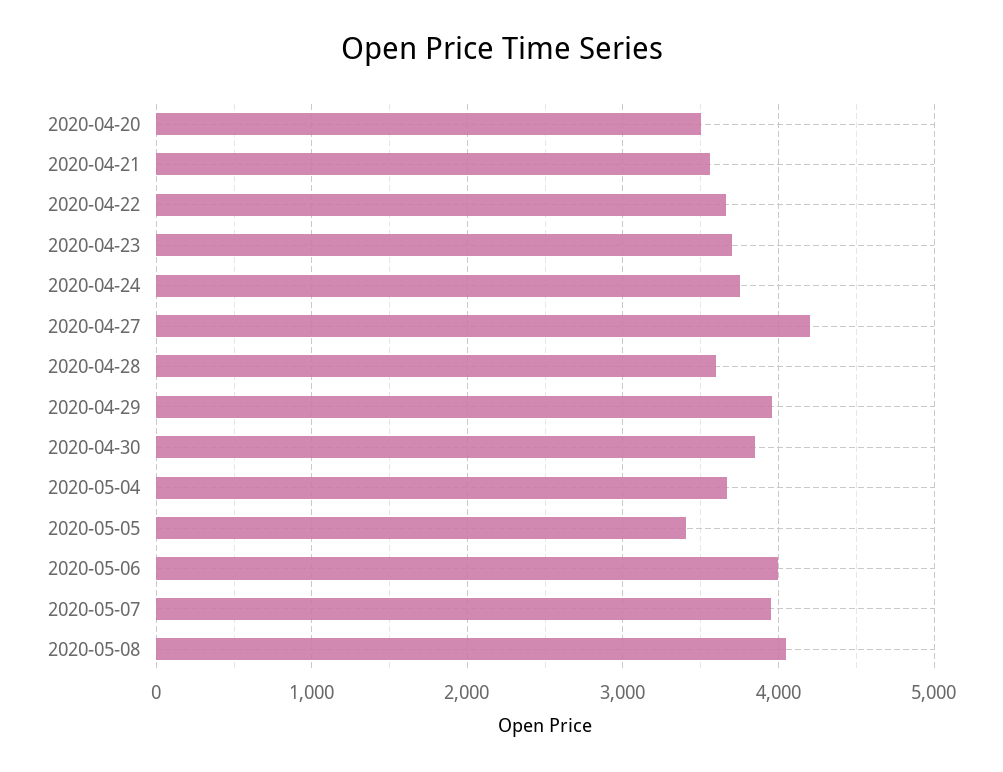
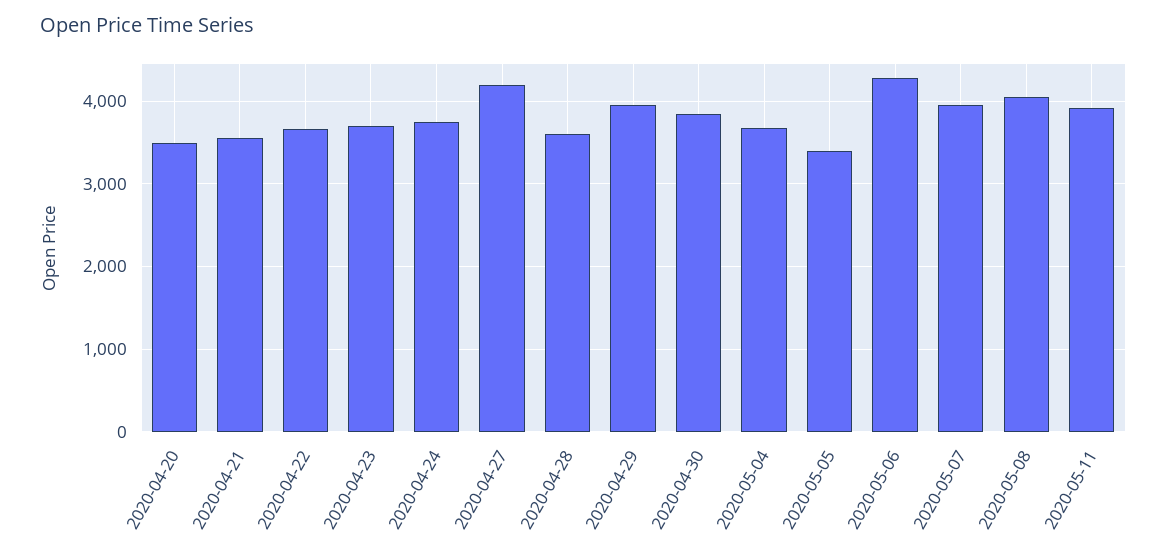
2020-05-06: 4000 -> 4300
2020-05-11: none -> 3900

